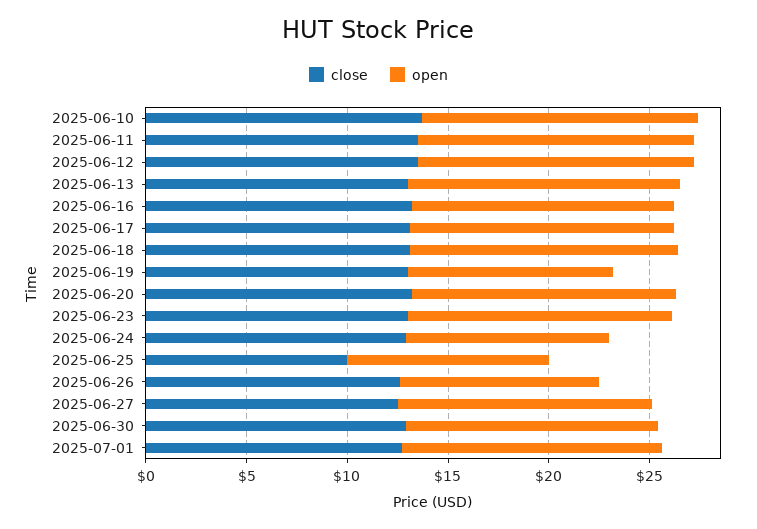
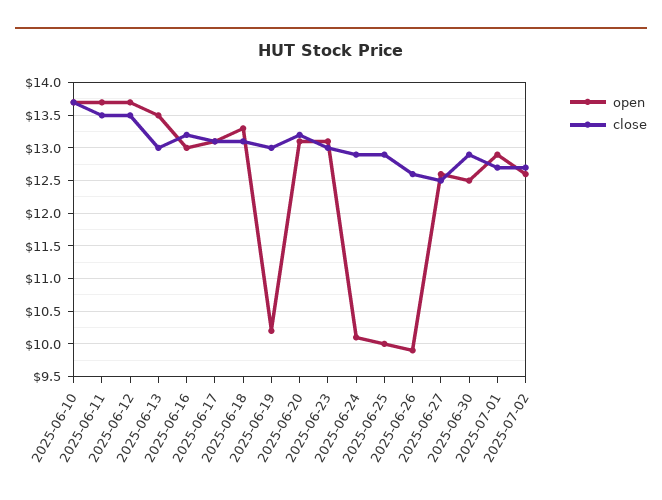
close, 2025-06-25: 10 -> 12.9
open, 2025-07-02: none -> 12.6
close, 2025-07-02: none -> 12.7

